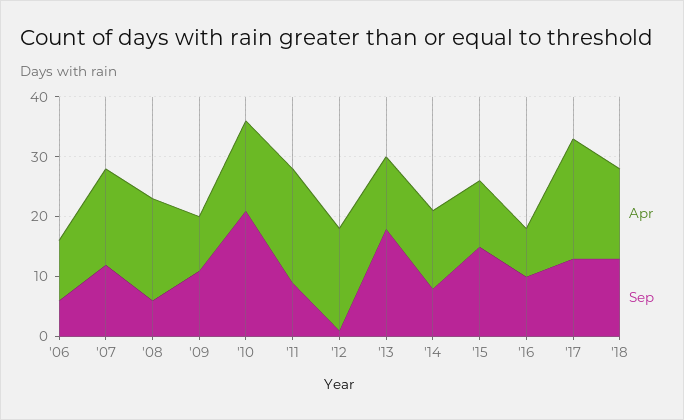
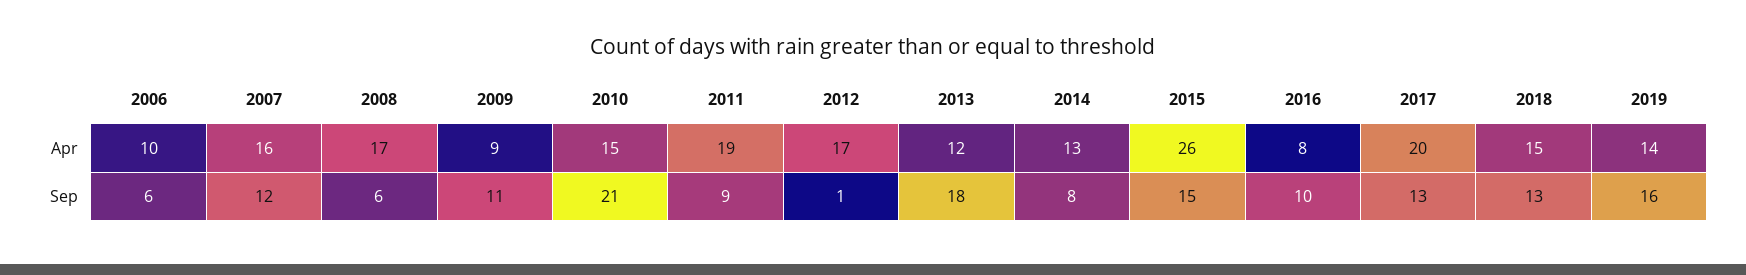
Apr, '15: 10 -> 26
Apr, 2019: none -> 14
Sep, 2019: none -> 16

